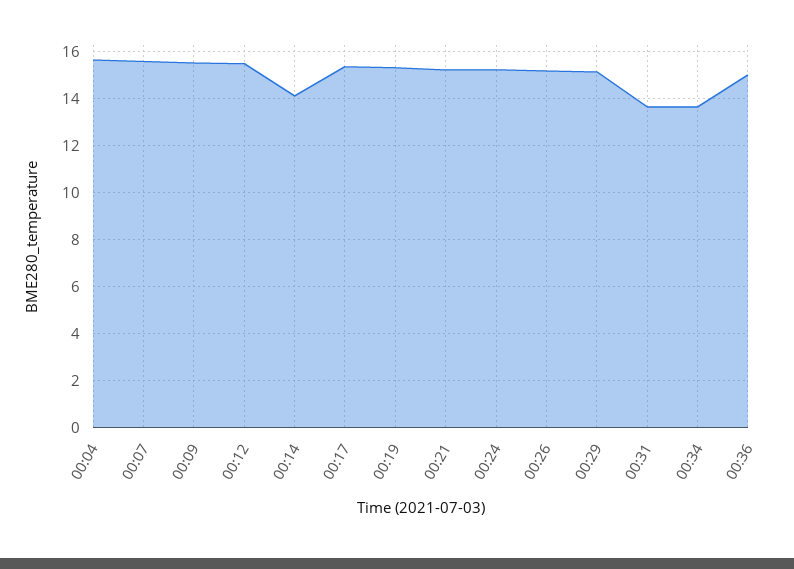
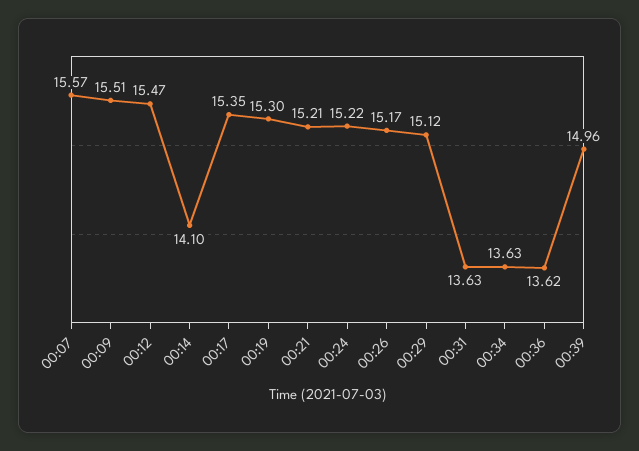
00:04: 15.5 -> none
00:36: 15 -> 13.62
00:39: none -> 14.96

